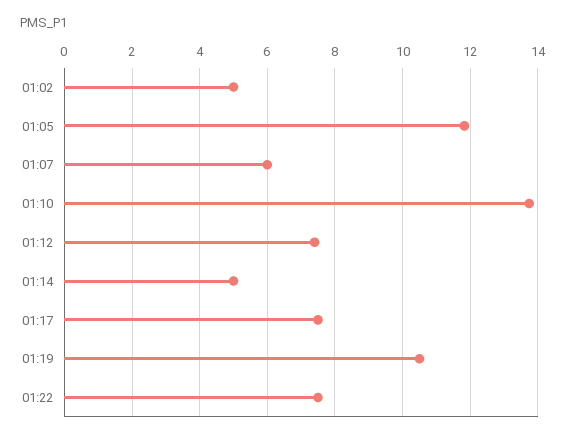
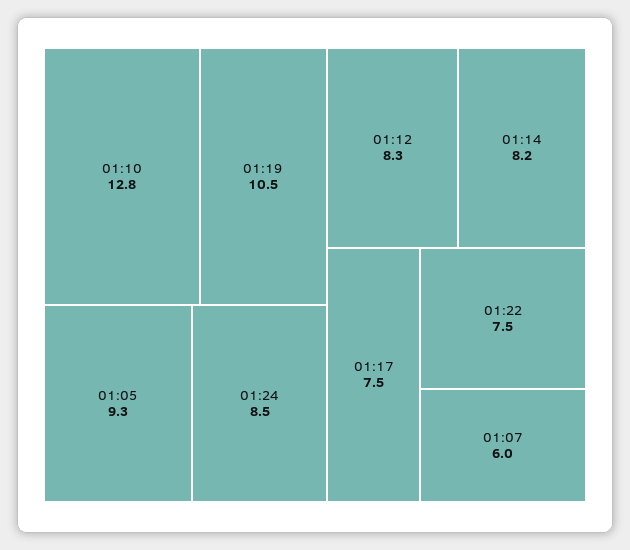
01:02: 5 -> none
01:05: 11.8 -> 9.3
01:10: 13.8 -> 12.8
01:12: 7.4 -> 8.3
01:14: 5 -> 8.2
01:24: none -> 8.5

